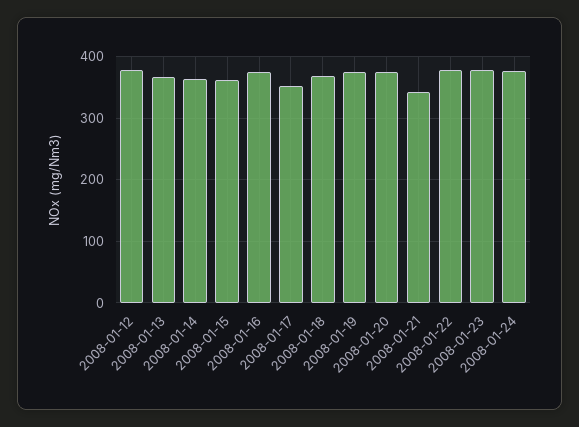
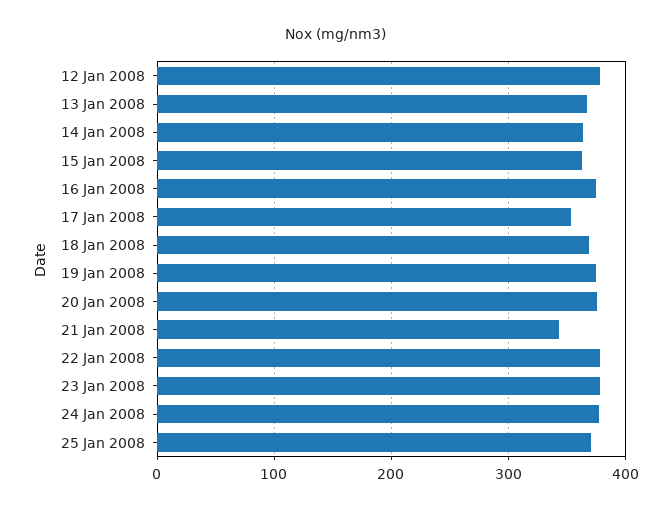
25 Jan 2008: none -> 370

